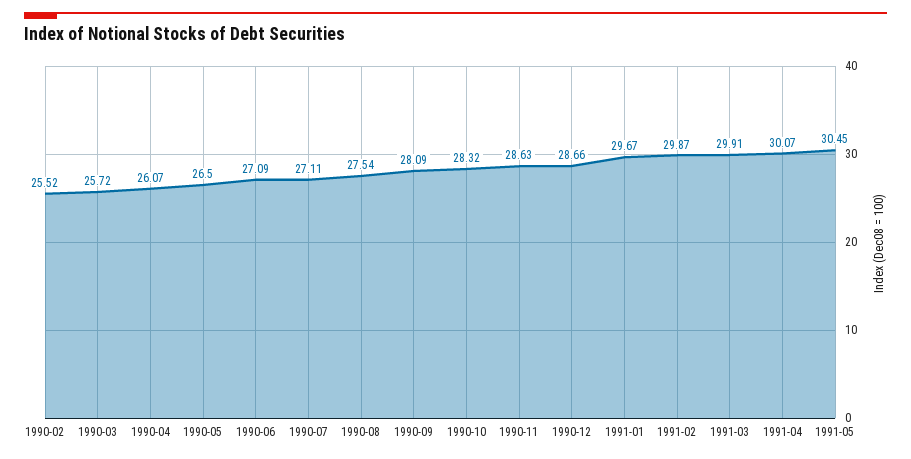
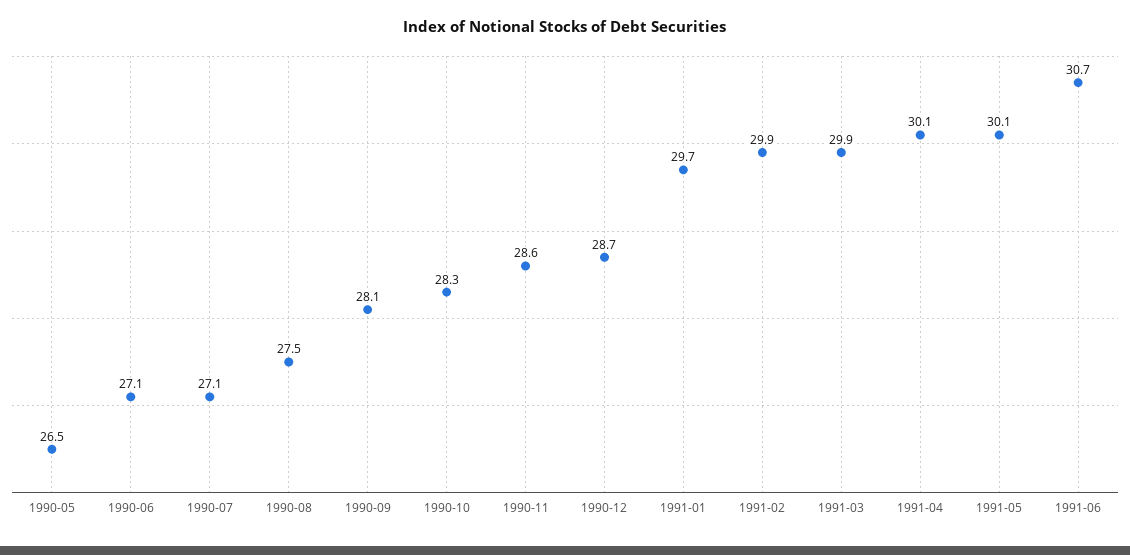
1990-02: 25.52 -> none
1990-03: 25.72 -> none
1990-04: 26.07 -> none
1991-05: 30.45 -> 30.1
1991-06: none -> 30.7

